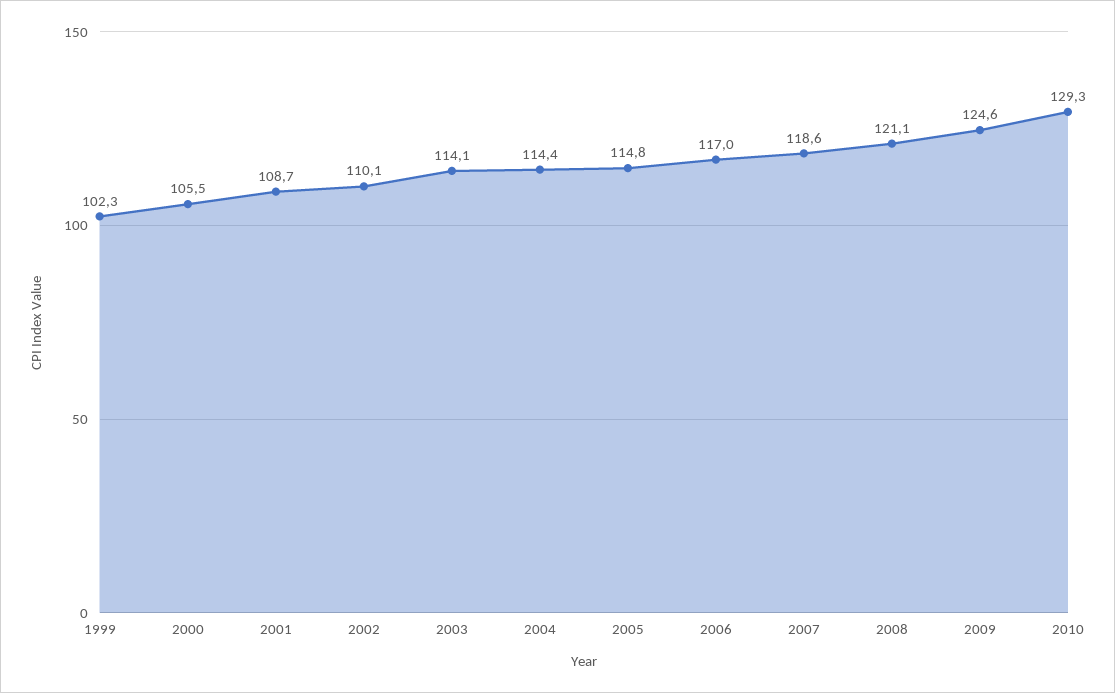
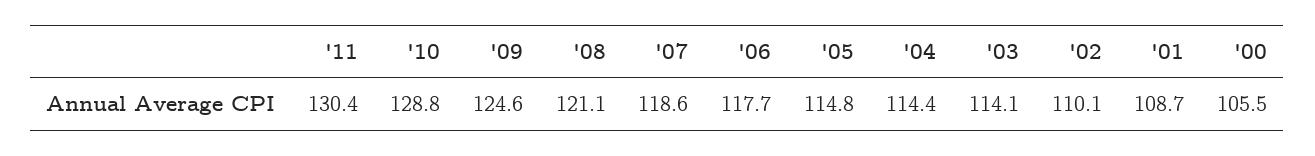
1999: 102.3 -> none
2006: 117 -> 117.7
2010: 129.3 -> 128.8
'11: none -> 130.4

